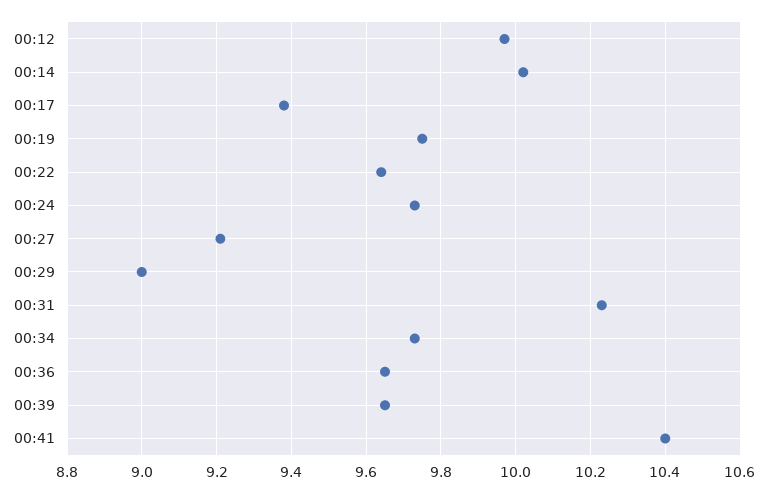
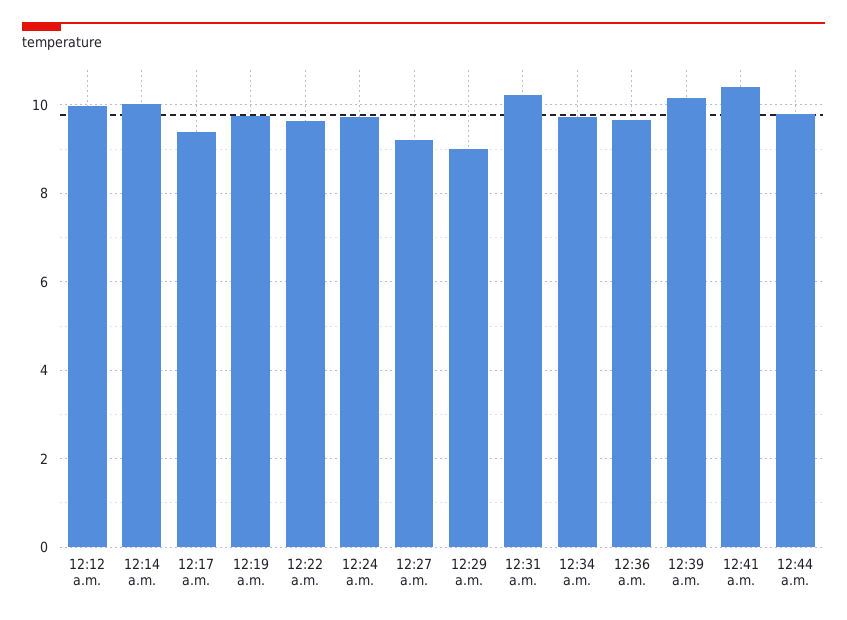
00:39: 9.65 -> 10.2
12:44 a.m.: none -> 9.8

